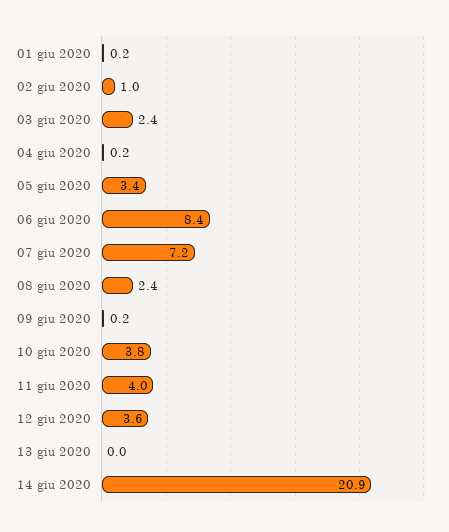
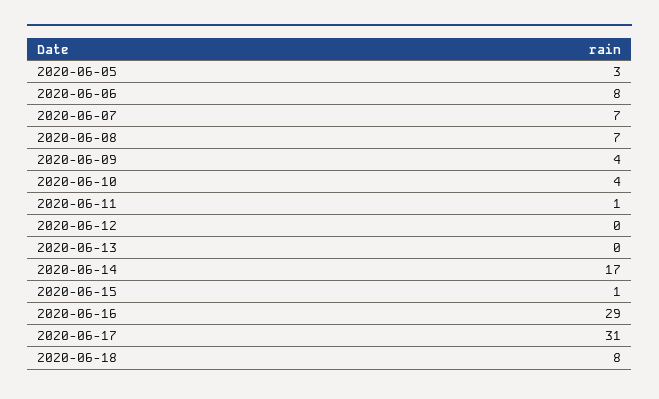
01 giu 2020: 0.2 -> none
02 giu 2020: 1 -> none
03 giu 2020: 2.4 -> none
04 giu 2020: 0.2 -> none
08 giu 2020: 2.4 -> 7
09 giu 2020: 0.2 -> 4
11 giu 2020: 4 -> 1
12 giu 2020: 3.6 -> 0
14 giu 2020: 20.9 -> 17
2020-06-15: none -> 1
2020-06-16: none -> 29
2020-06-17: none -> 31
2020-06-18: none -> 8

